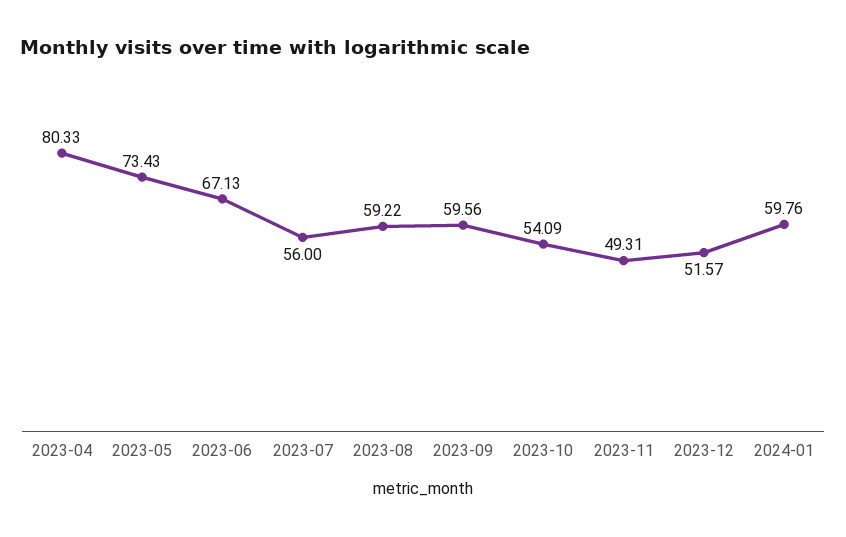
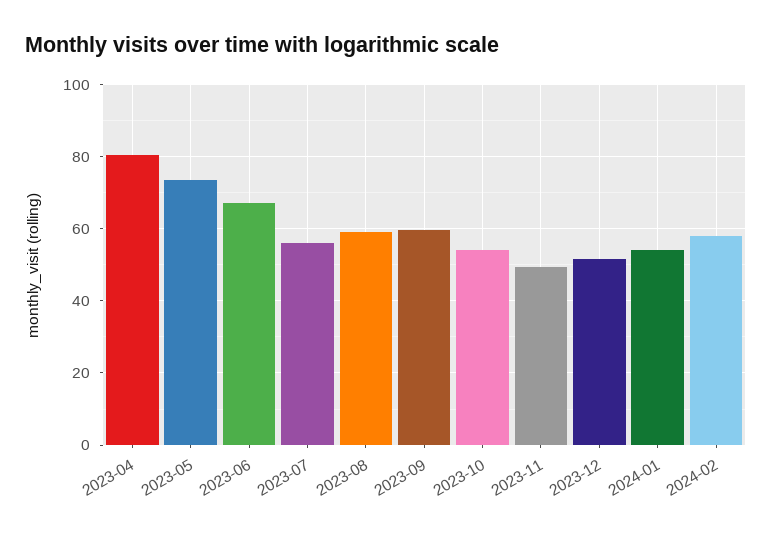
2024-01: 59.76 -> 54
2024-02: none -> 58

